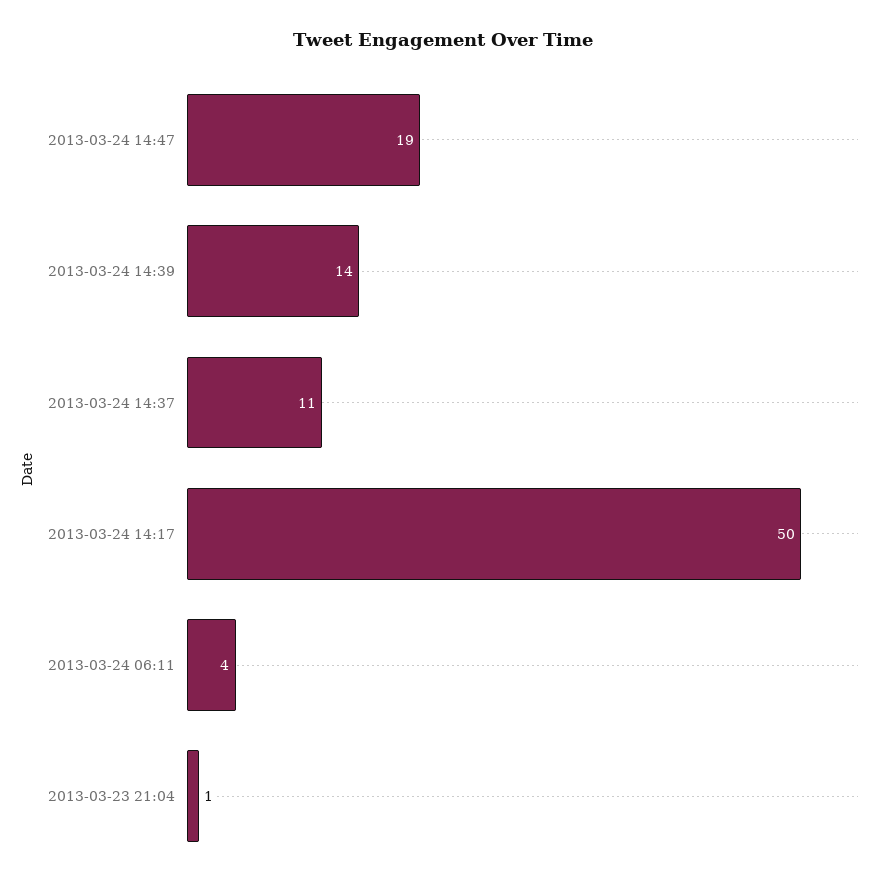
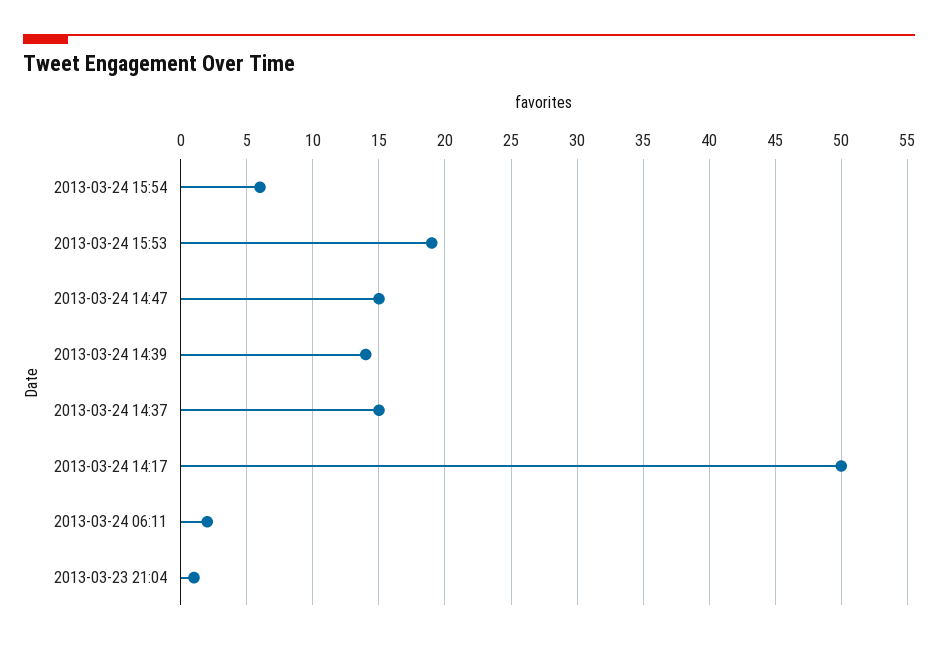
2013-03-24 14:47: 19 -> 15
2013-03-24 14:37: 11 -> 15
2013-03-24 06:11: 4 -> 2
2013-03-24 15:54: none -> 6
2013-03-24 15:53: none -> 19

